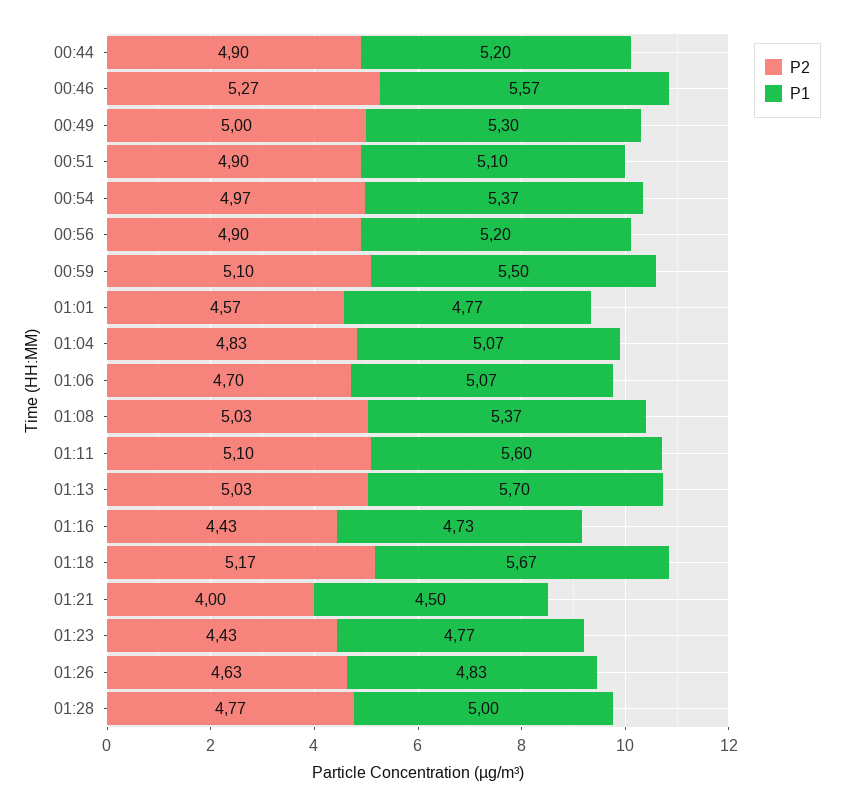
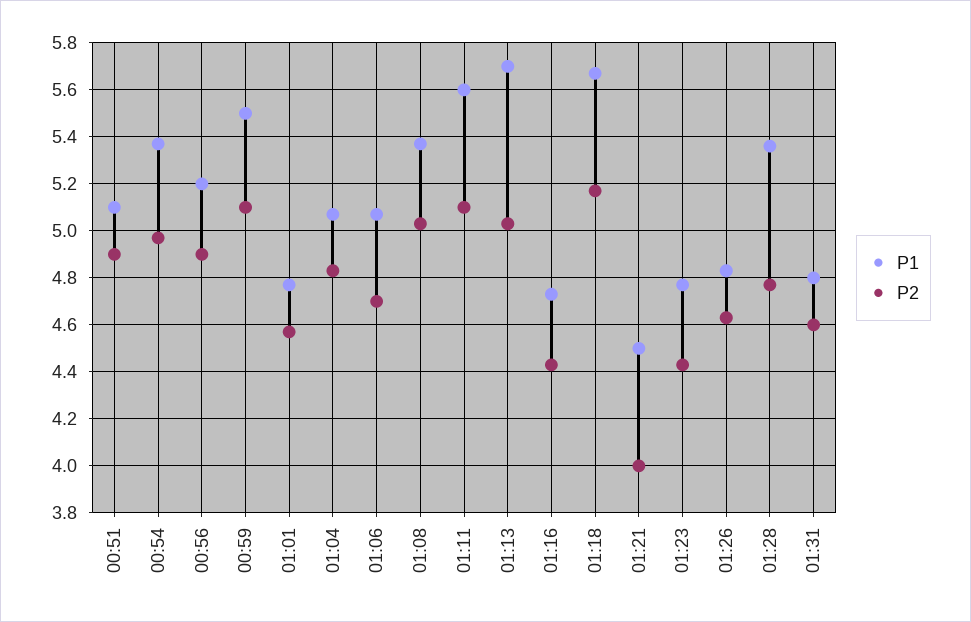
P2, 00:44: 4.9 -> none
P1, 00:44: 5.2 -> none
P2, 00:46: 5.27 -> none
P1, 00:46: 5.57 -> none
P2, 00:49: 5 -> none
P1, 00:49: 5.3 -> none
P1, 01:28: 5 -> 5.35
P1, 01:31: none -> 4.8
P2, 01:31: none -> 4.6

